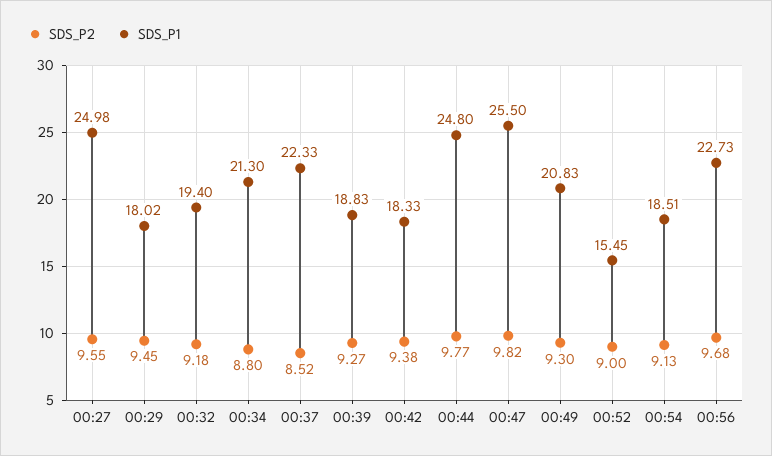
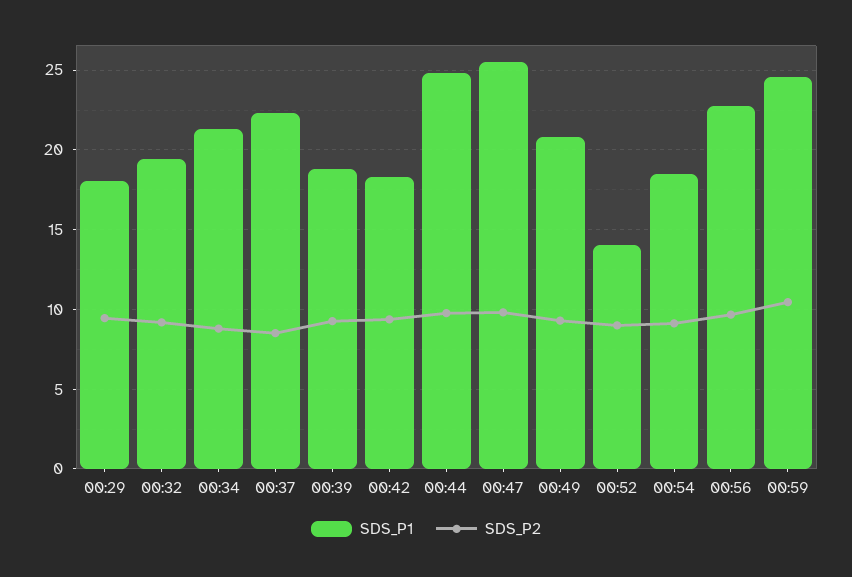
SDS_P2, 00:27: 9.55 -> none
SDS_P1, 00:27: 24.98 -> none
SDS_P1, 00:52: 15.45 -> 14
SDS_P1, 00:59: none -> 24.5
SDS_P2, 00:59: none -> 10.5

